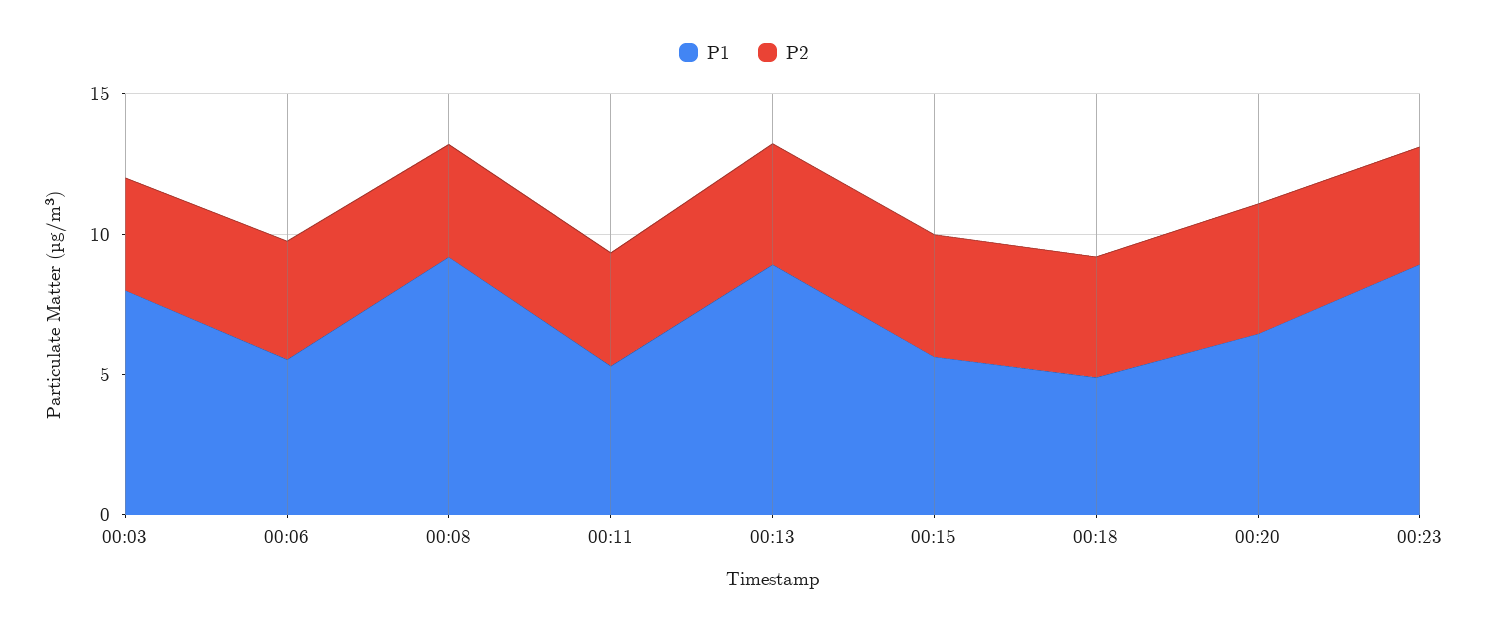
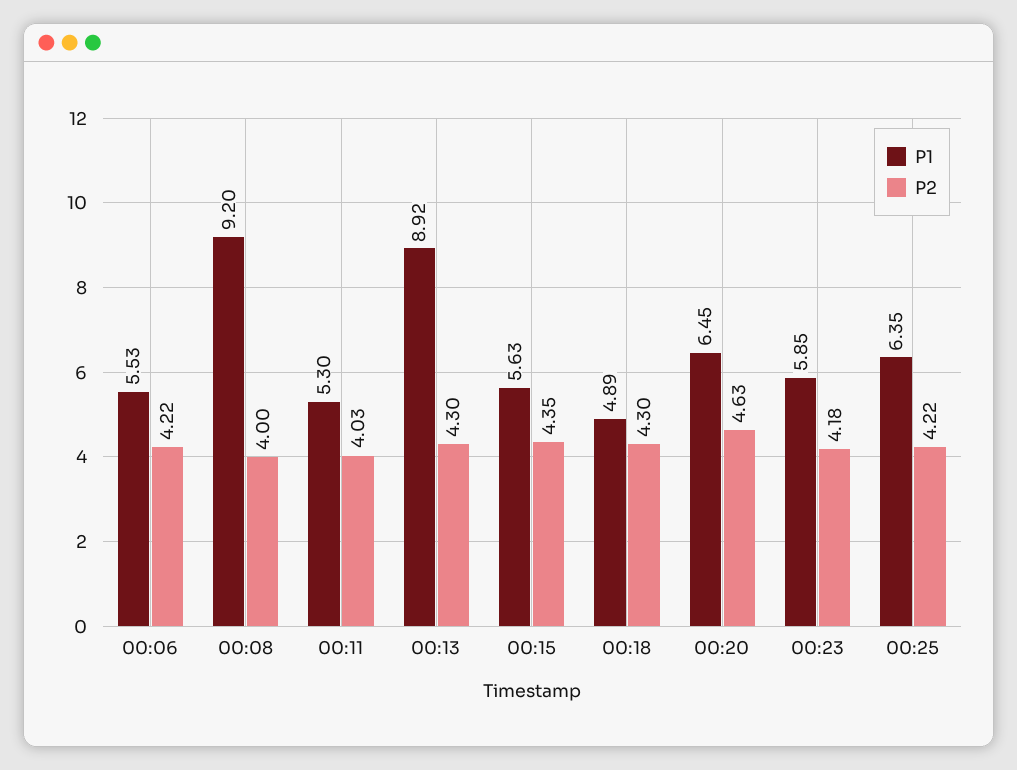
P1, 00:03: 8 -> none
P2, 00:03: 4 -> none
P1, 00:23: 9 -> 5.85
P1, 00:25: none -> 6.35
P2, 00:25: none -> 4.22

